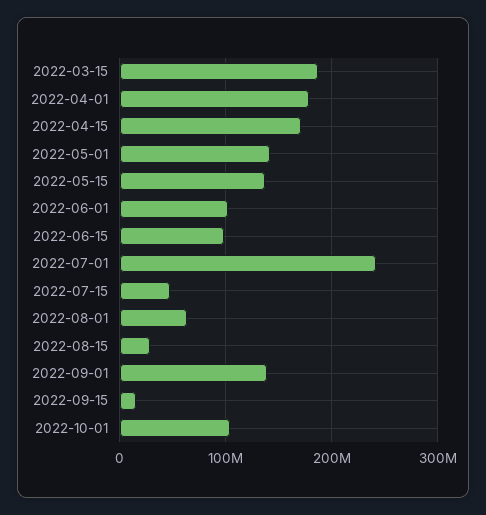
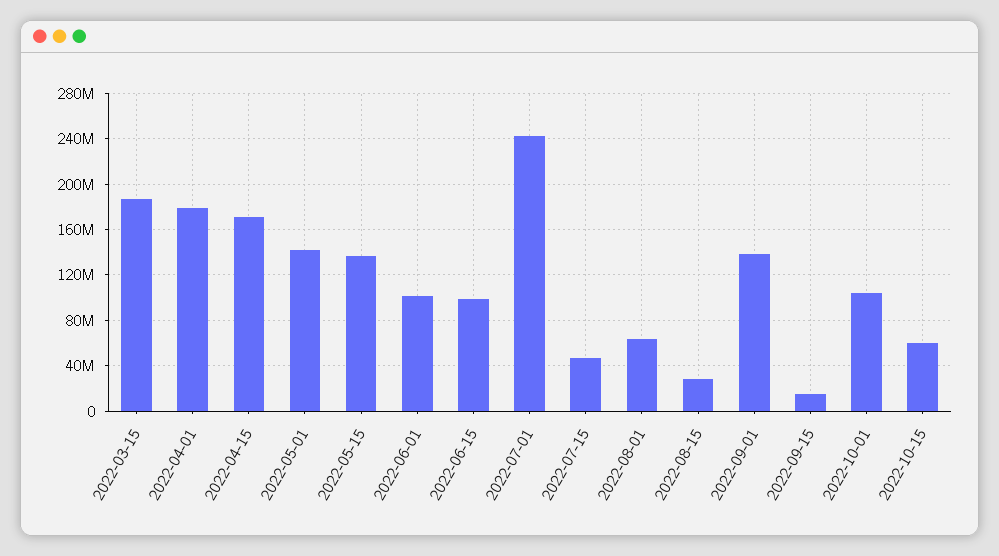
2022-10-15: none -> 60000000

